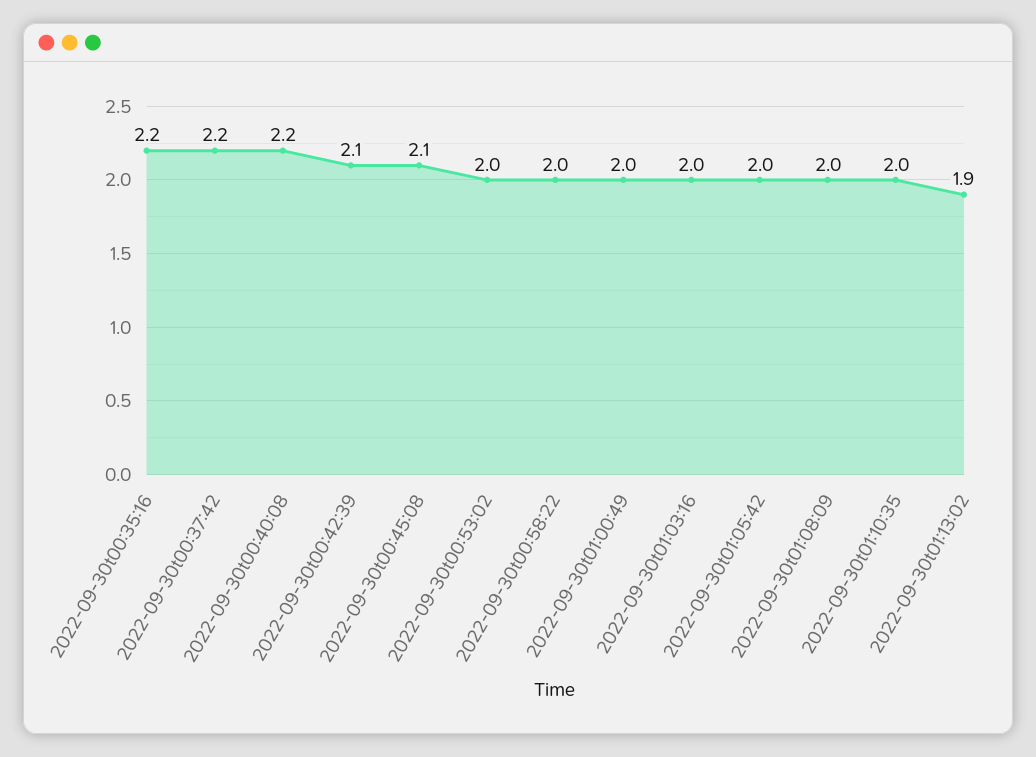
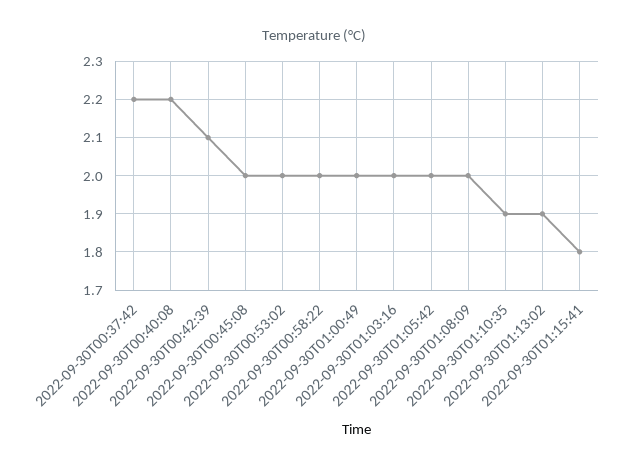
2022-09-30t00:35:16: 2.2 -> none
2022-09-30t00:45:08: 2.1 -> 2
2022-09-30t01:10:35: 2 -> 1.9
2022-09-30T01:15:41: none -> 1.8

